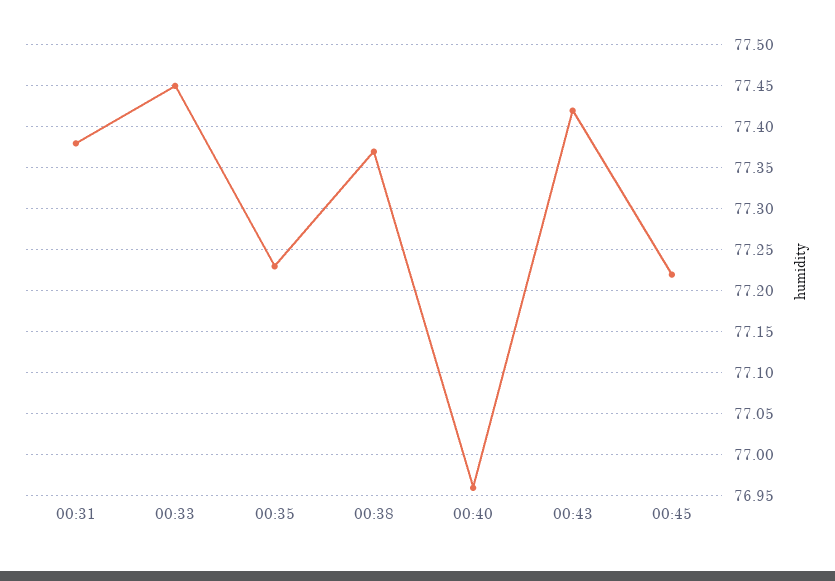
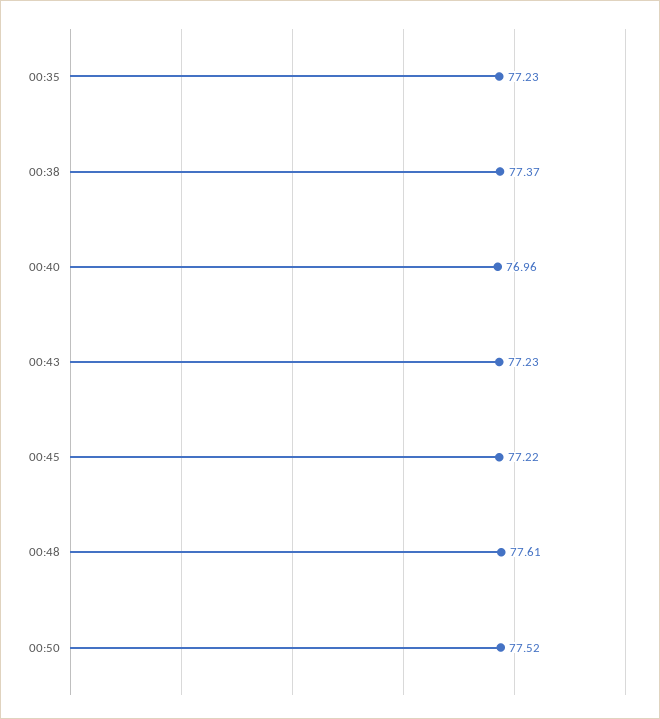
00:31: 77.38 -> none
00:33: 77.45 -> none
00:43: 77.42 -> 77.23
00:48: none -> 77.61
00:50: none -> 77.52

